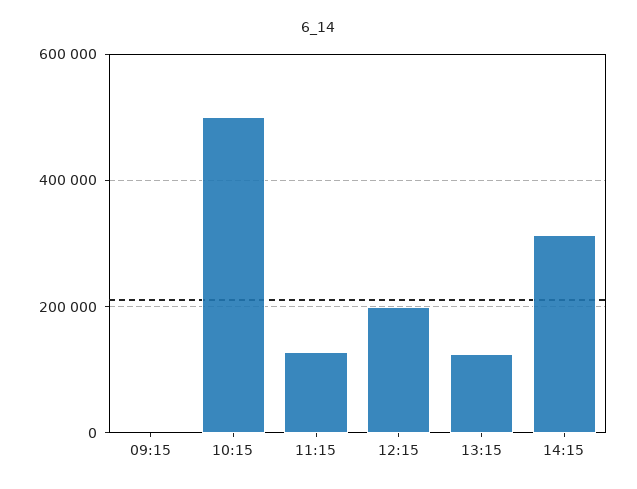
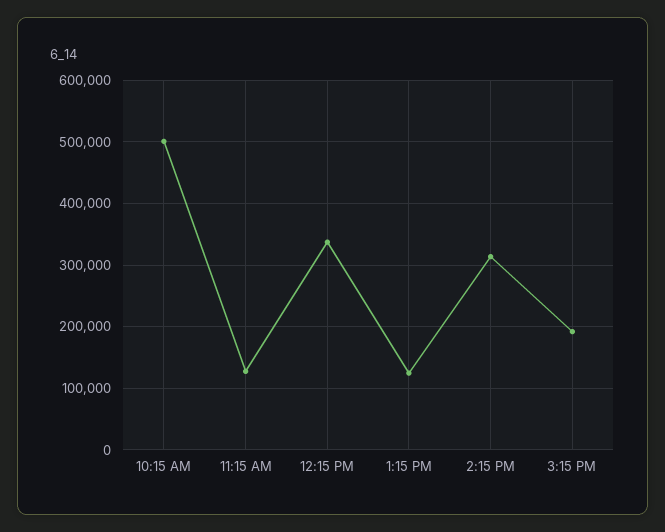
09:15: 0 -> none
12:15: 200000 -> 340000
3:15 PM: none -> 190000

